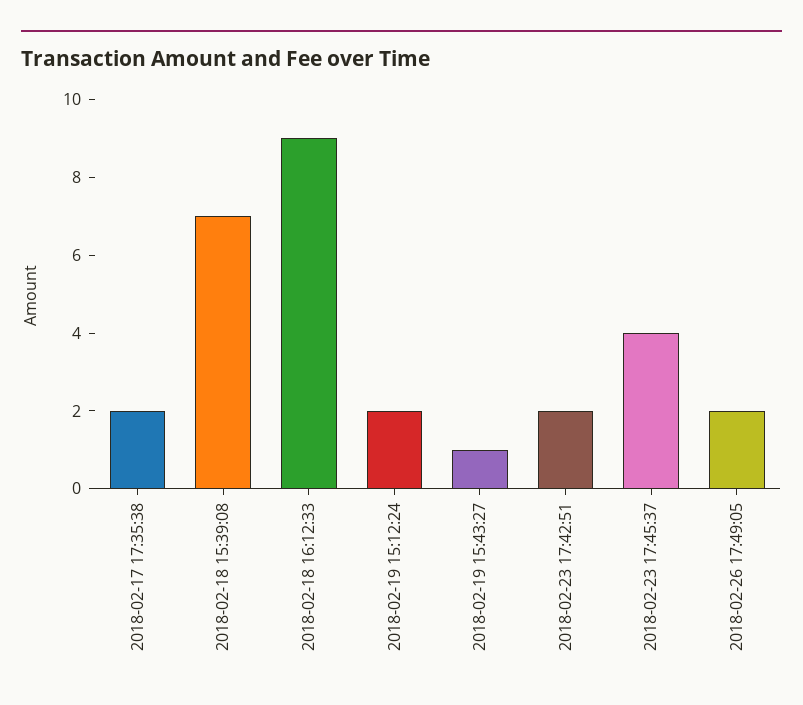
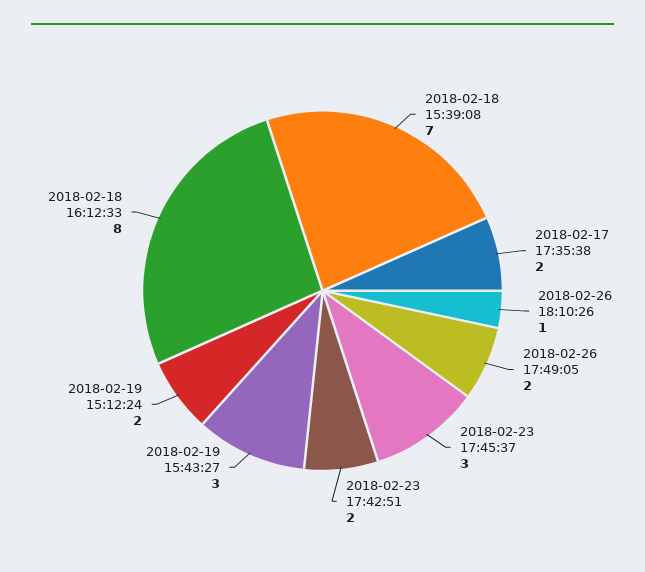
2018-02-18 16:12:33: 9 -> 8
2018-02-19 15:43:27: 1 -> 3
2018-02-23 17:45:37: 4 -> 3
2018-02-26 18:10:26: none -> 1

